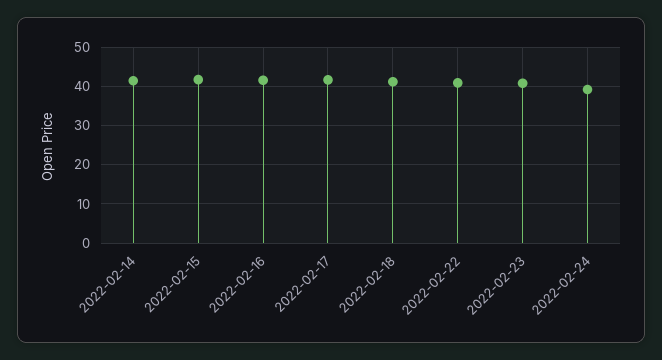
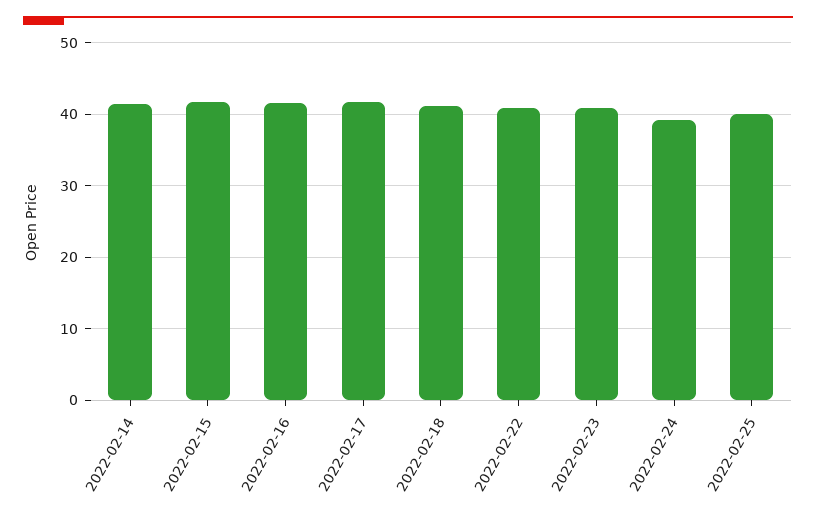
2022-02-25: none -> 40

